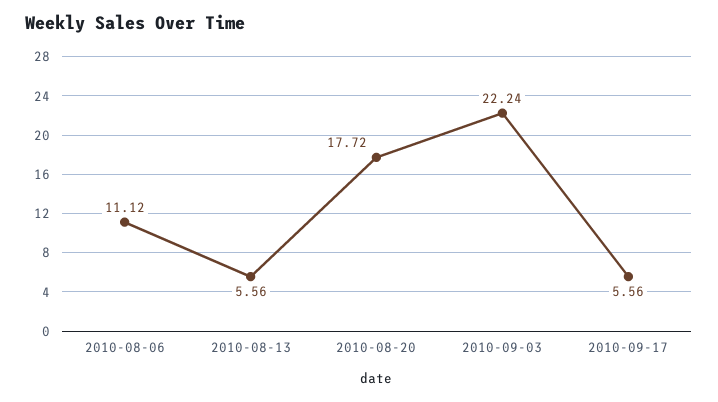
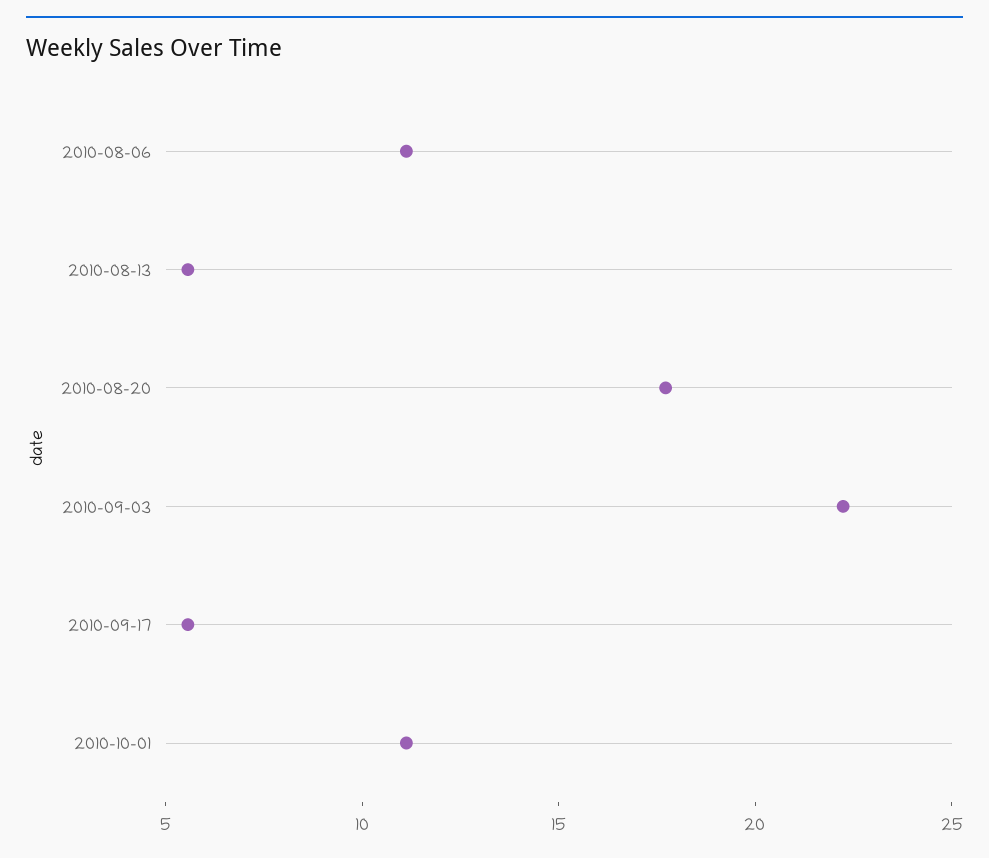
2010-10-01: none -> 11

